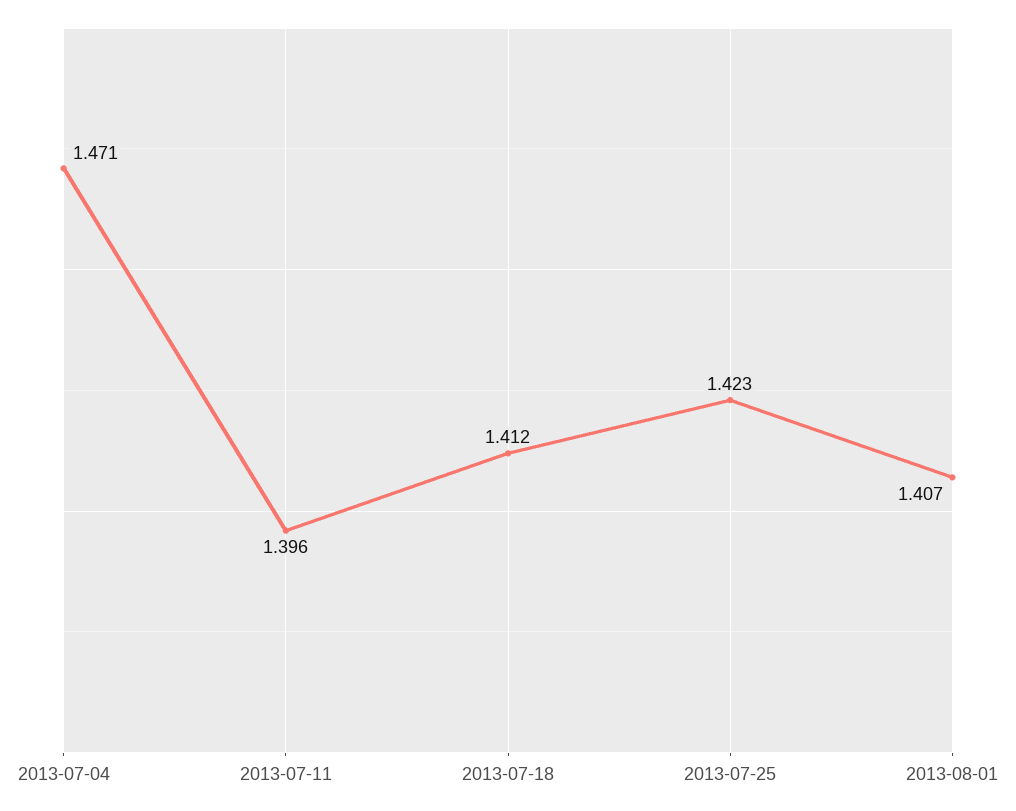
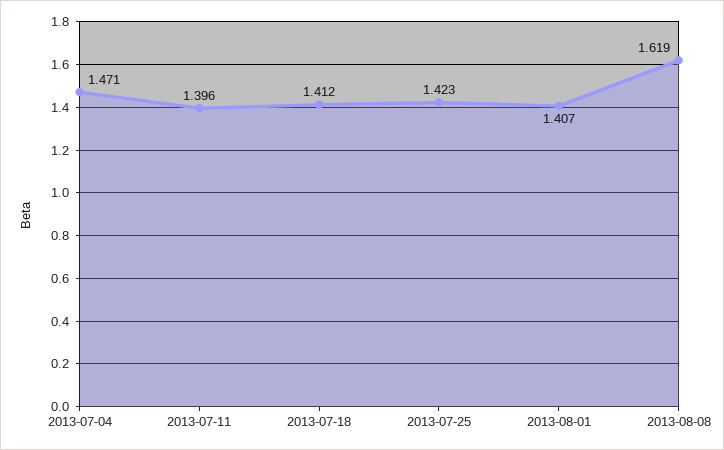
2013-08-08: none -> 1.619

